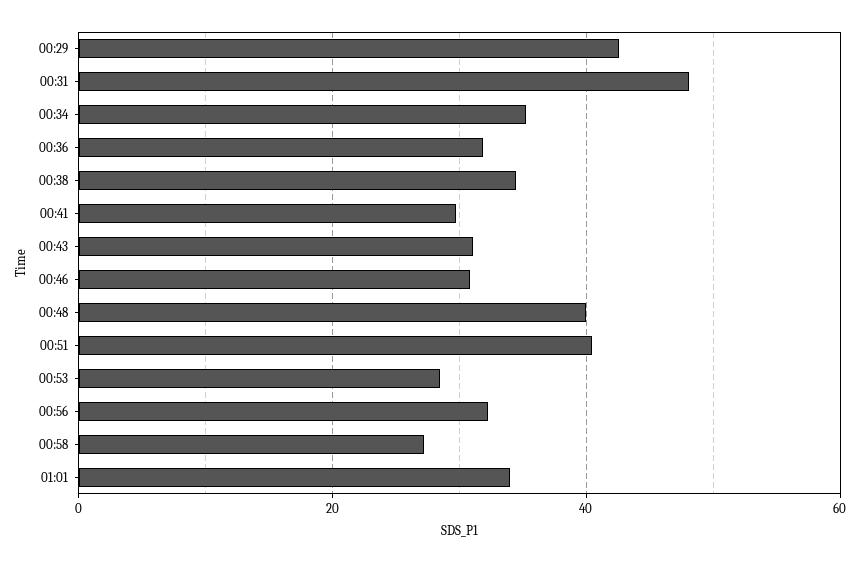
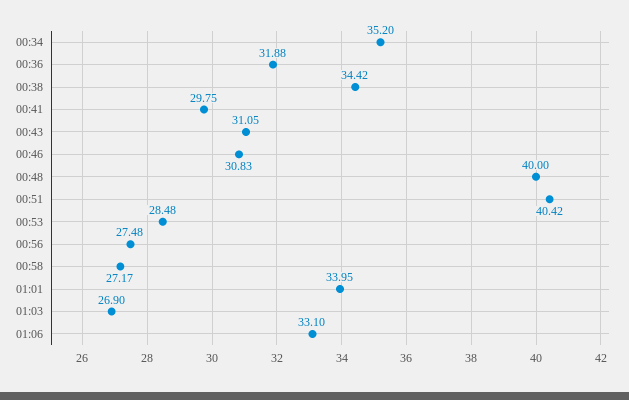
00:29: 42 -> none
00:31: 48 -> none
00:56: 32 -> 27.48
01:03: none -> 26.9
01:06: none -> 33.1

